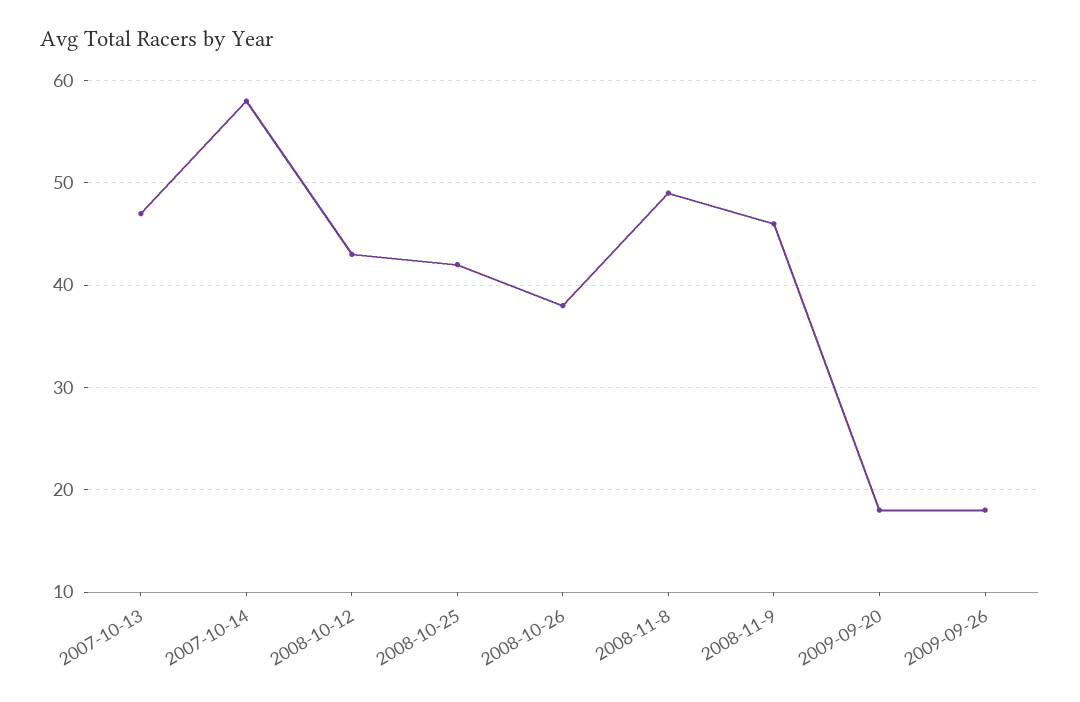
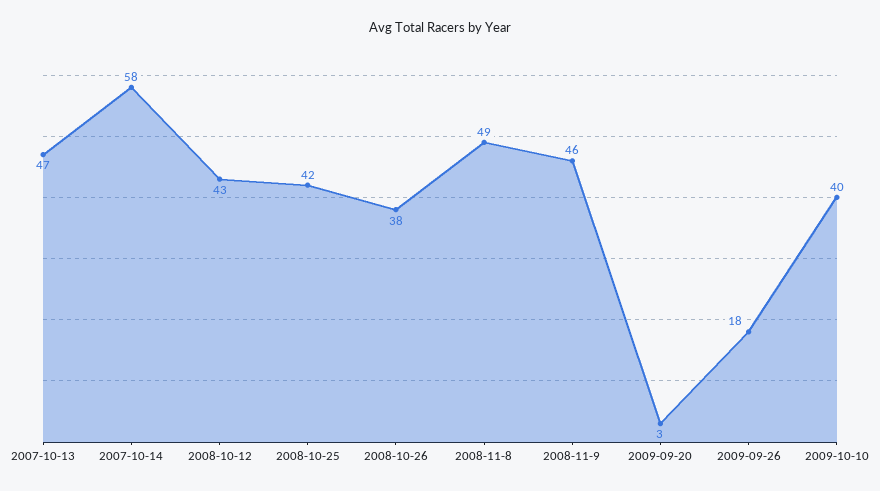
2009-09-20: 18 -> 3
2009-10-10: none -> 40

